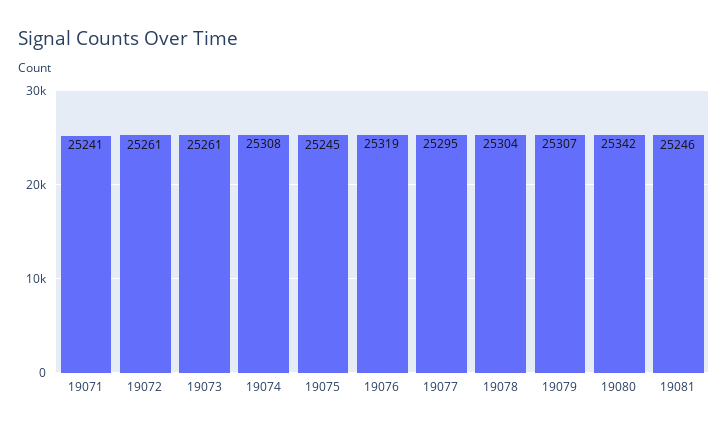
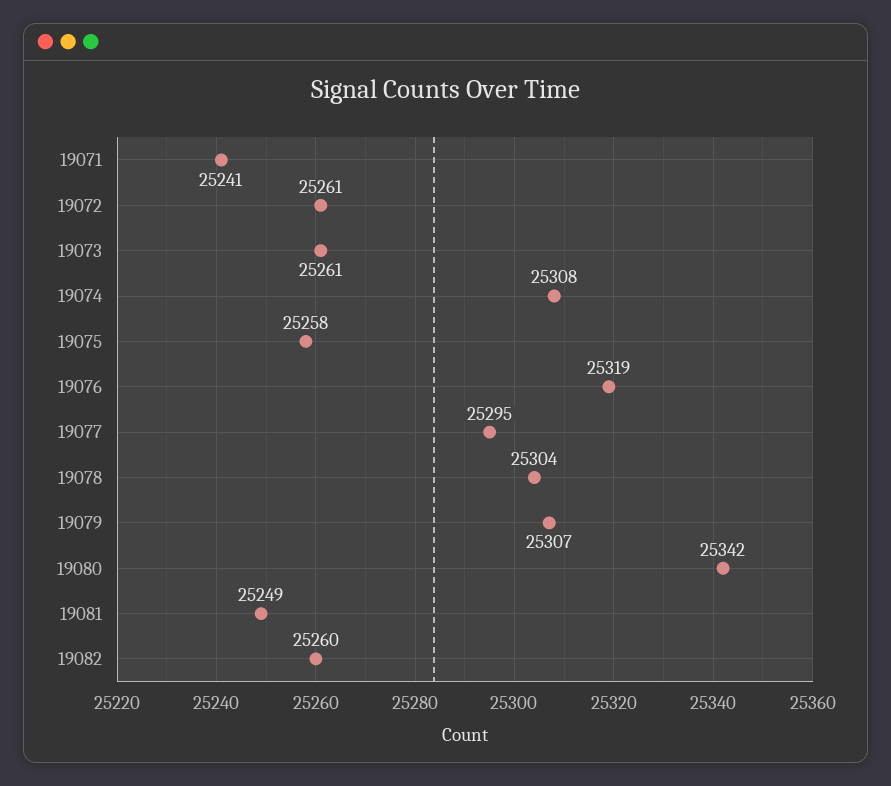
19075: 25245 -> 25258
19081: 25246 -> 25249
19082: none -> 25260

